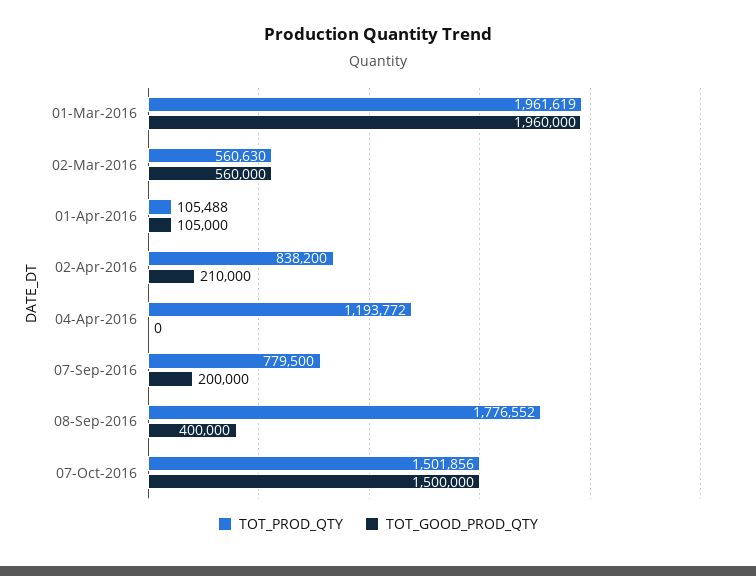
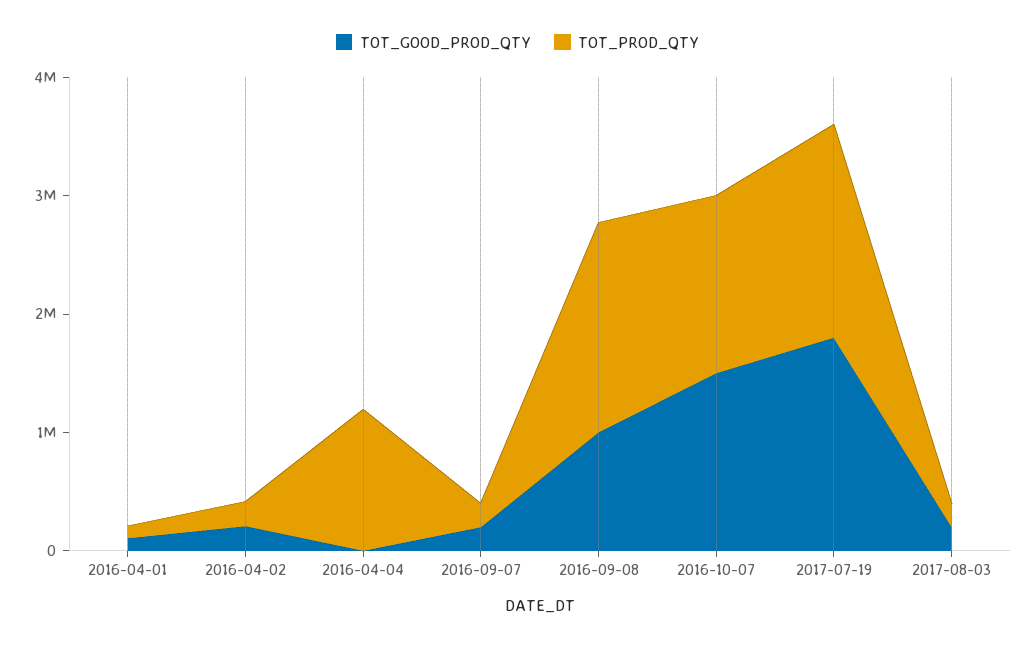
TOT_PROD_QTY, 01-Mar-2016: 1961619 -> none
TOT_GOOD_PROD_QTY, 01-Mar-2016: 1960000 -> none
TOT_PROD_QTY, 02-Mar-2016: 560630 -> none
TOT_GOOD_PROD_QTY, 02-Mar-2016: 560000 -> none
TOT_PROD_QTY, 02-Apr-2016: 838200 -> 200000
TOT_PROD_QTY, 07-Sep-2016: 779500 -> 200000
TOT_GOOD_PROD_QTY, 08-Sep-2016: 400000 -> 1000000
TOT_GOOD_PROD_QTY, 2017-07-19: none -> 1800000
TOT_PROD_QTY, 2017-07-19: none -> 1800000
TOT_GOOD_PROD_QTY, 2017-08-03: none -> 200000
TOT_PROD_QTY, 2017-08-03: none -> 200000

